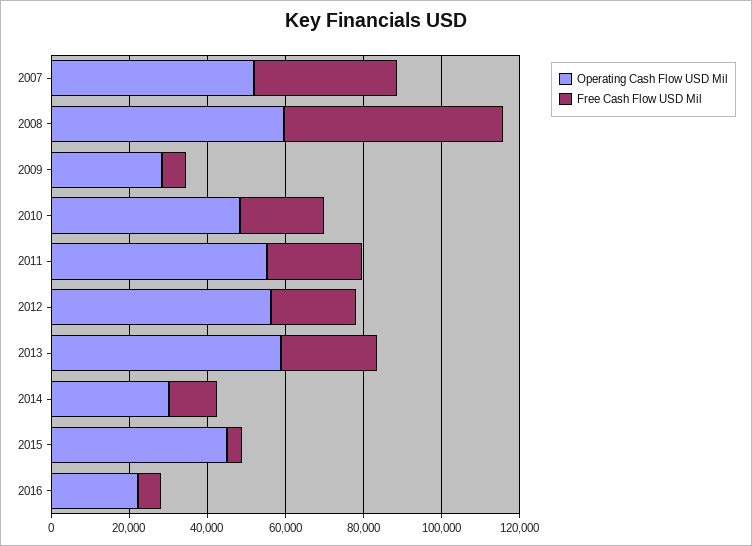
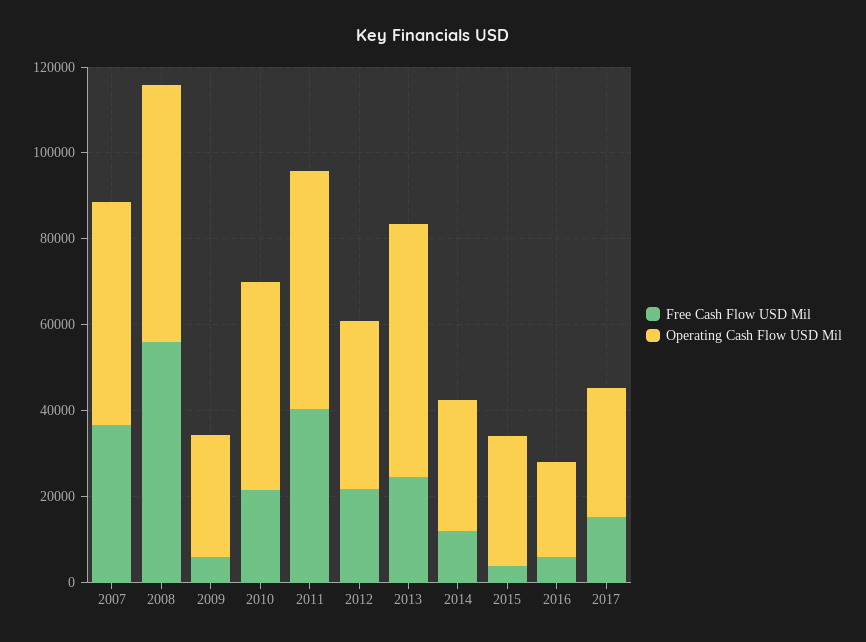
Free Cash Flow USD Mil, 2011: 25000 -> 40000
Operating Cash Flow USD Mil, 2012: 55000 -> 40000
Operating Cash Flow USD Mil, 2015: 45000 -> 30000
Free Cash Flow USD Mil, 2017: none -> 15000
Operating Cash Flow USD Mil, 2017: none -> 30000

